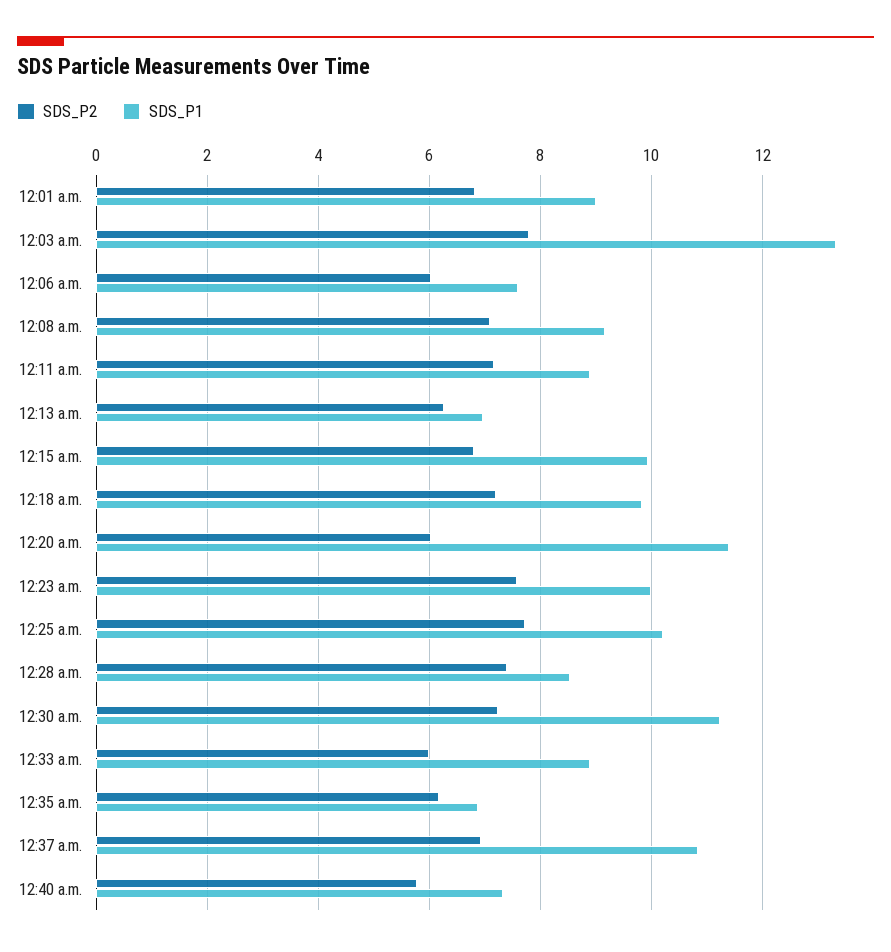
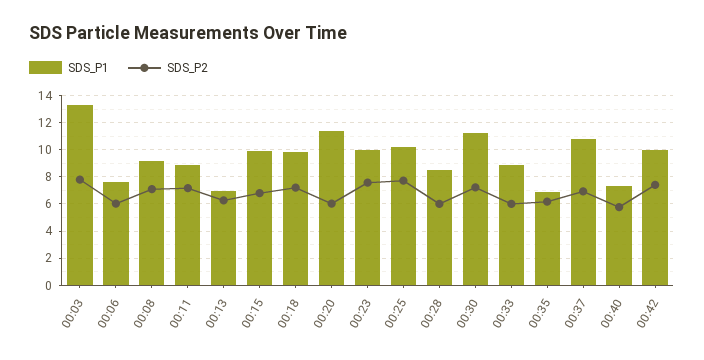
SDS_P2, 12:01 a.m.: 6.8 -> none
SDS_P1, 12:01 a.m.: 9 -> none
SDS_P2, 12:28 a.m.: 7.4 -> 6
SDS_P1, 00:42: none -> 10
SDS_P2, 00:42: none -> 7.5

